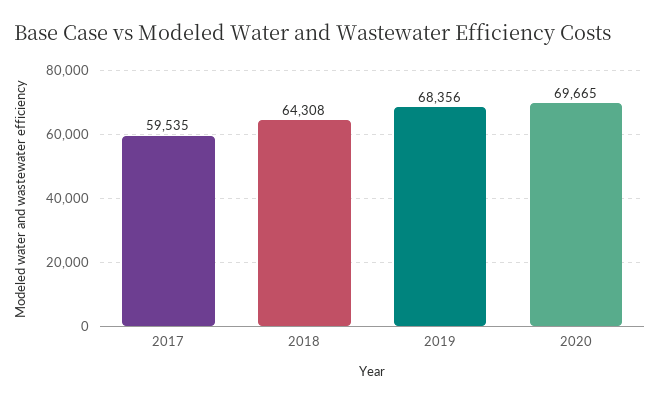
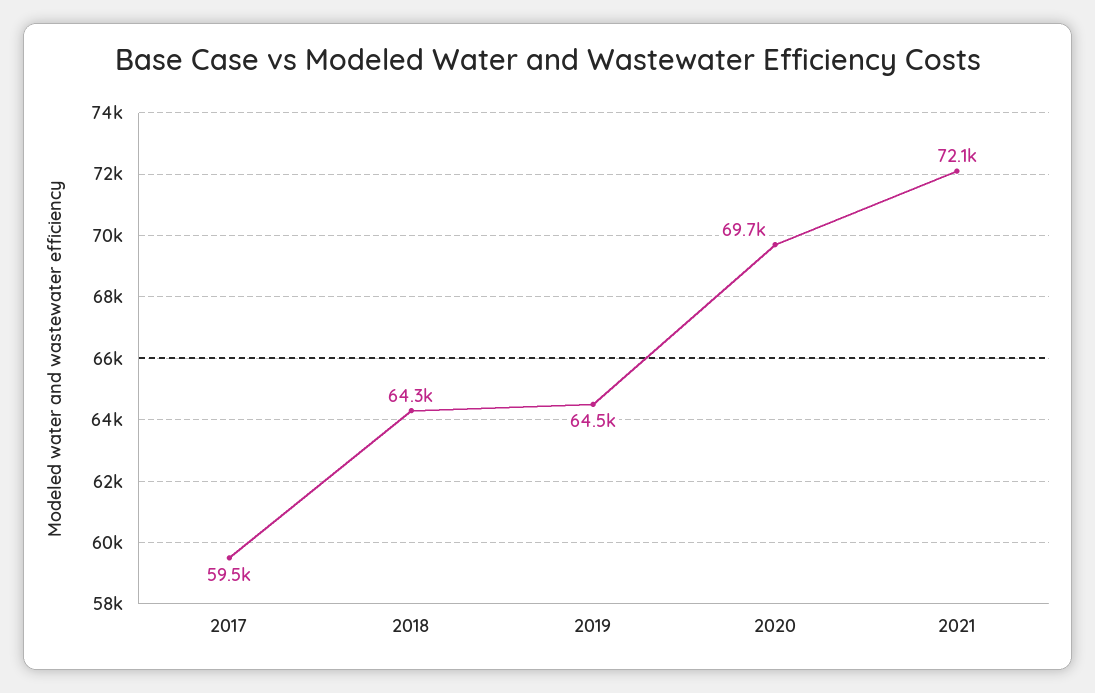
2019: 68356 -> 64500
2021: none -> 72100

